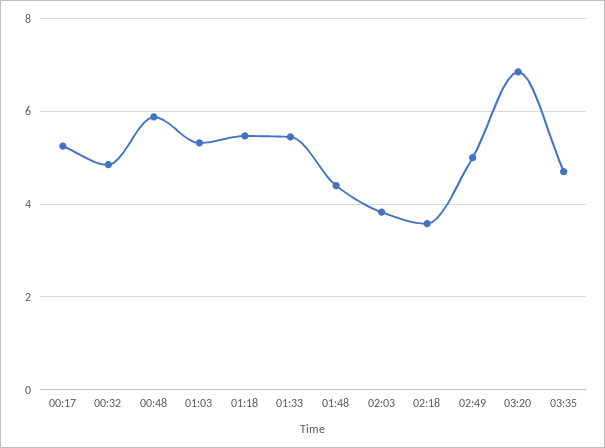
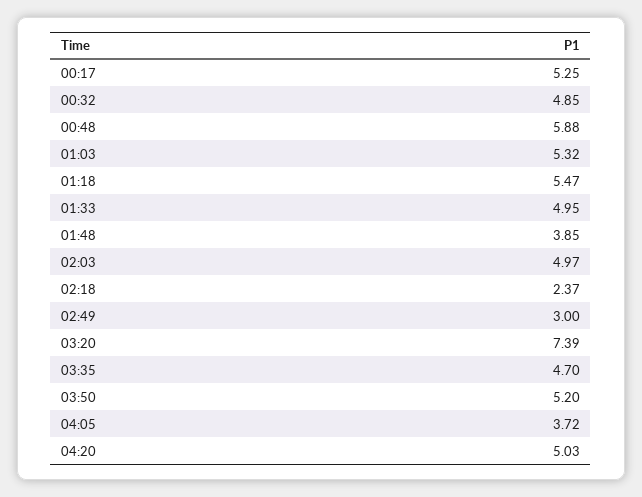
01:33: 5.4 -> 4.95
01:48: 4.4 -> 3.85
02:03: 3.8 -> 4.97
02:18: 3.6 -> 2.37
02:49: 5 -> 3
03:20: 6.8 -> 7.39
03:50: none -> 5.2
04:05: none -> 3.72
04:20: none -> 5.03

